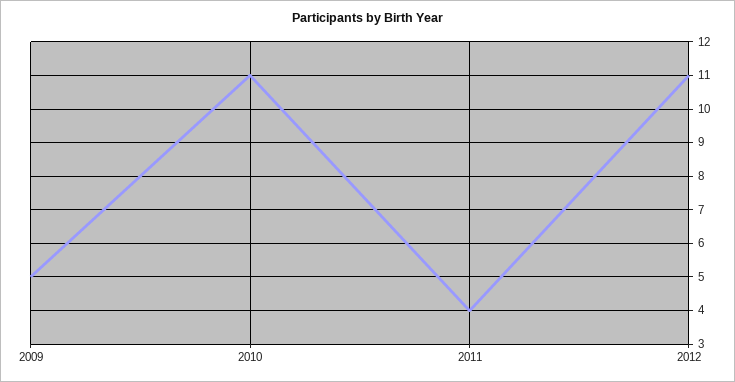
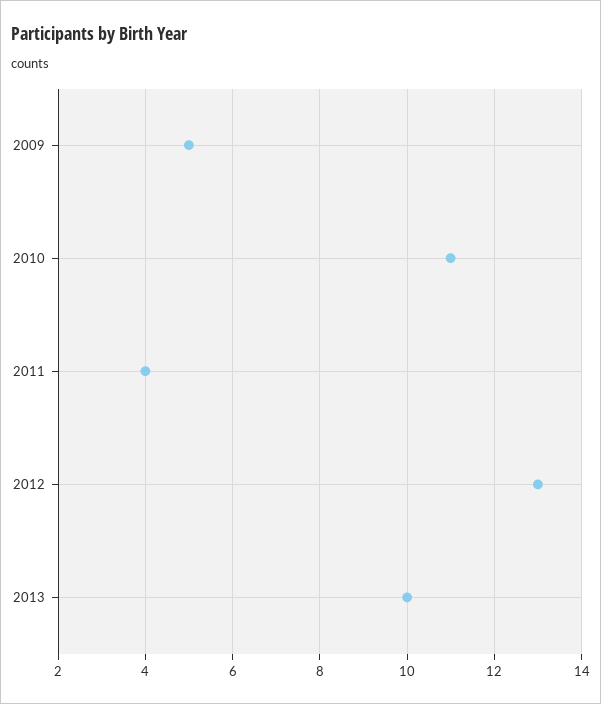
2012: 11 -> 13
2013: none -> 10

